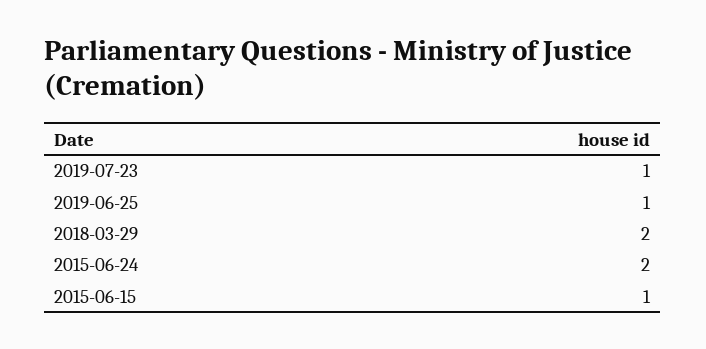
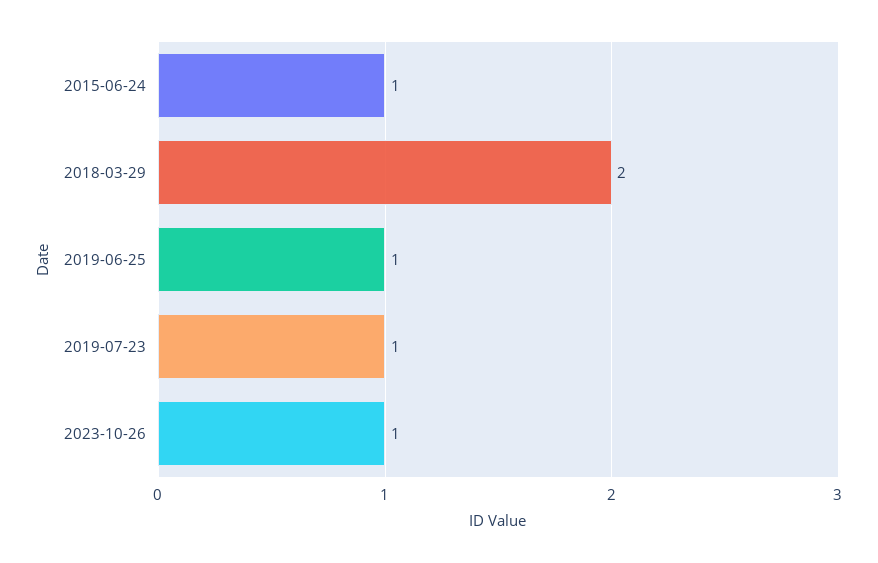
2015-06-24: 2 -> 1
2015-06-15: 1 -> none
2023-10-26: none -> 1

